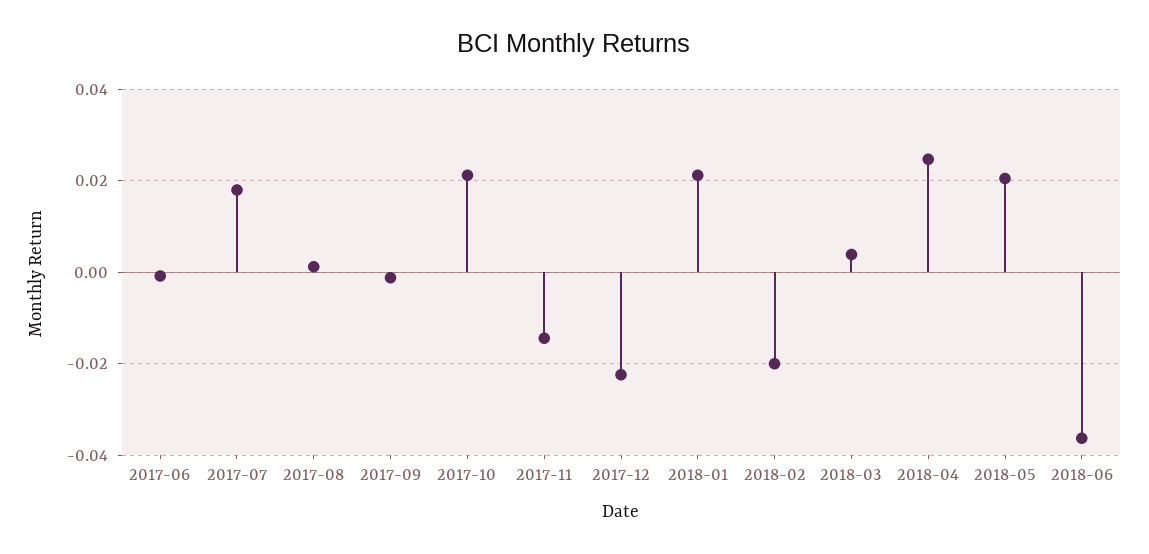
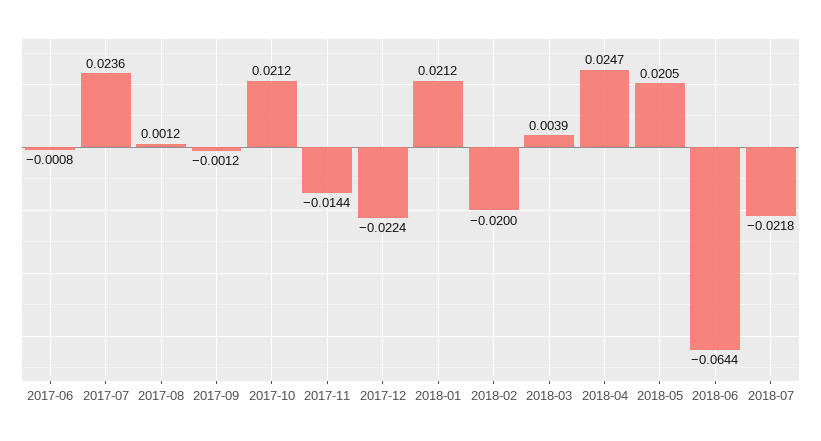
2017-07: 0.018 -> 0.0236
2018-06: -0.036 -> -0.0644
2018-07: none -> -0.0218

